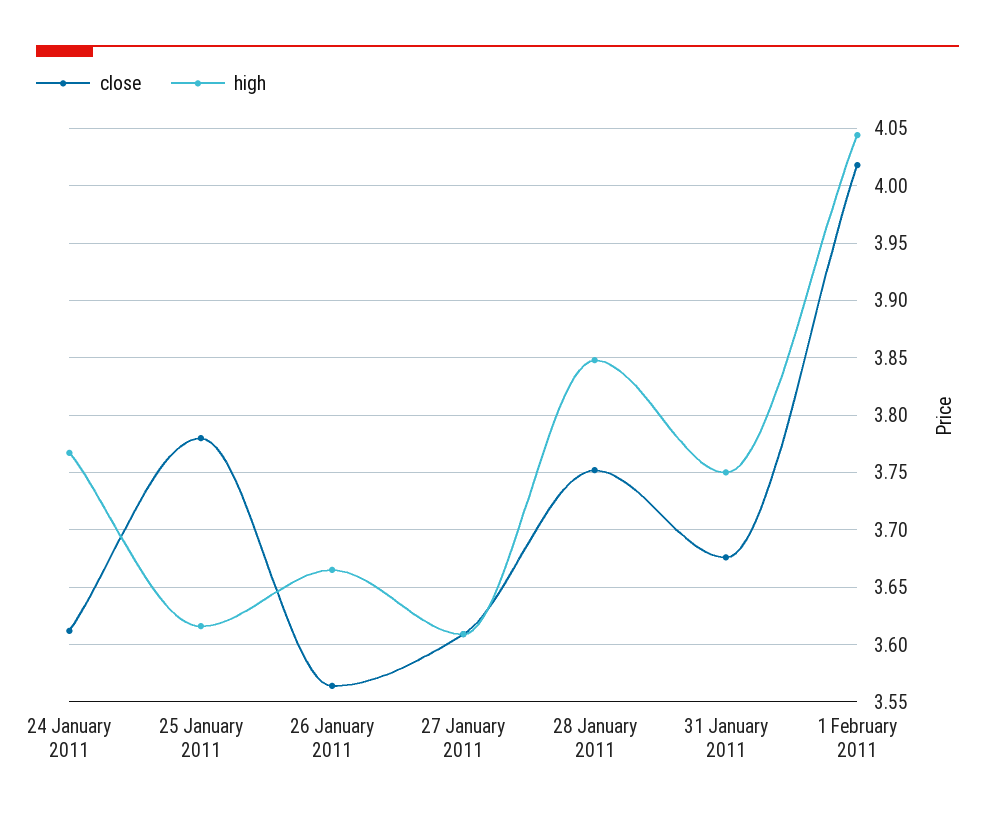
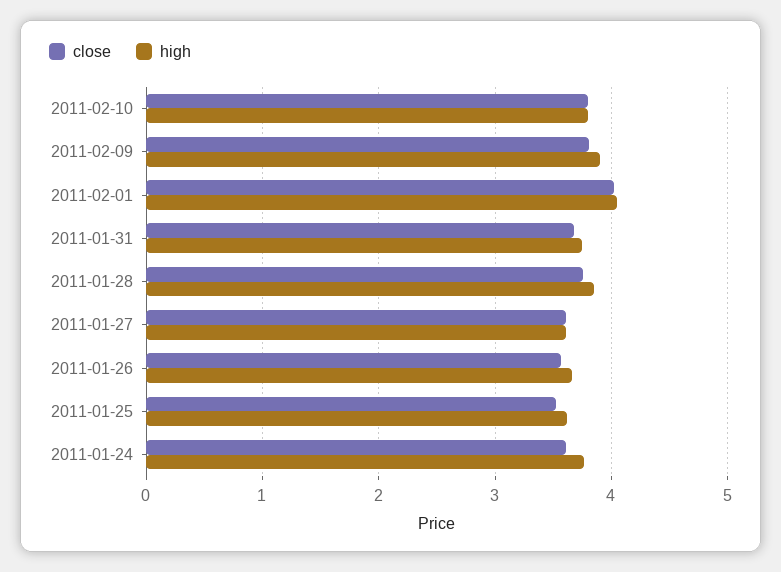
close, 25 January 2011: 3.78 -> 3.5
close, 2011-02-10: none -> 3.8
high, 2011-02-10: none -> 3.8
close, 2011-02-09: none -> 3.8
high, 2011-02-09: none -> 3.9

